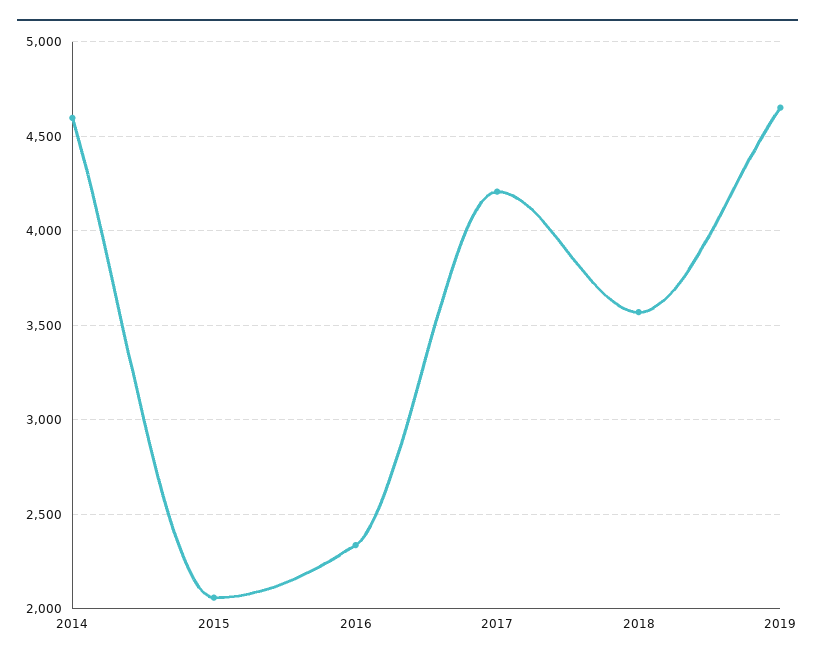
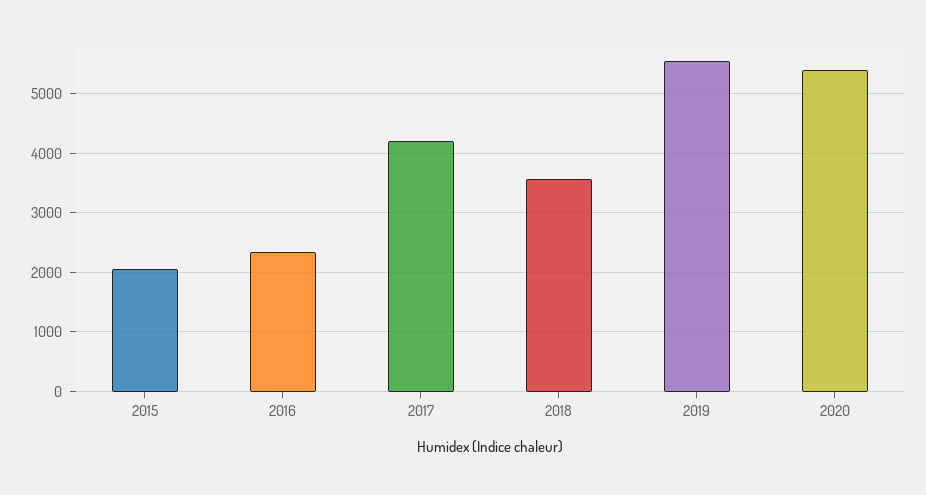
2014: 4600 -> none
2019: 4650 -> 5600
2020: none -> 5400

